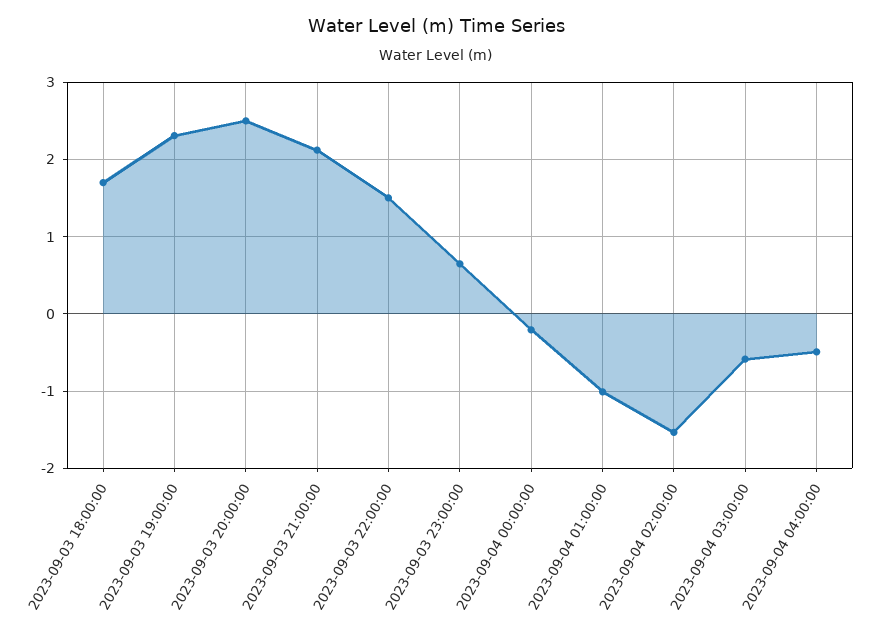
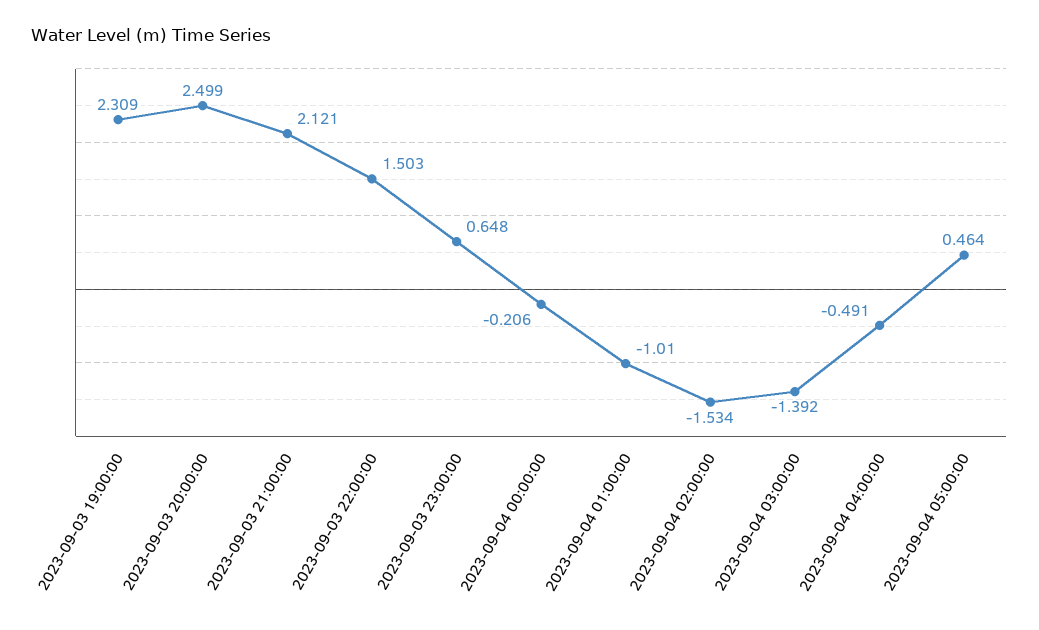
2023-09-03 18:00:00: 1.7 -> none
2023-09-04 03:00:00: -0.6 -> -1.392
2023-09-04 05:00:00: none -> 0.464

